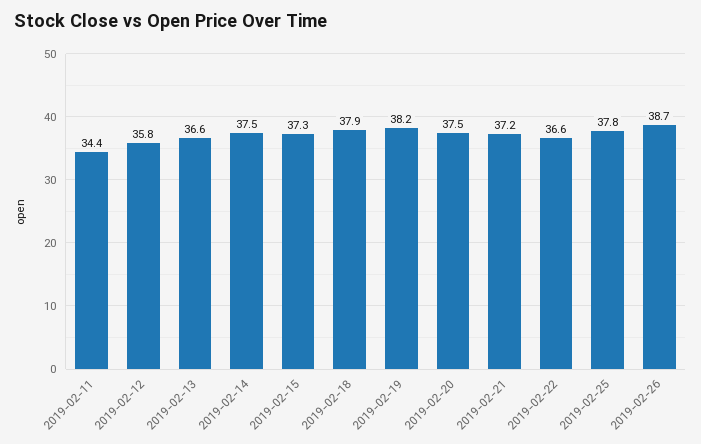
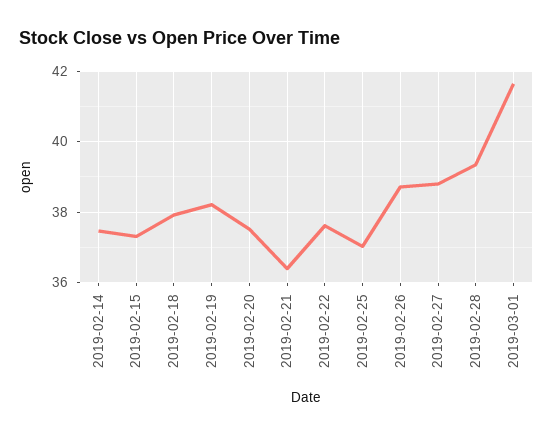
2019-02-11: 34.4 -> none
2019-02-12: 35.8 -> none
2019-02-13: 36.6 -> none
2019-02-21: 37.2 -> 36.4
2019-02-22: 36.6 -> 37.6
2019-02-25: 37.8 -> 37
2019-02-27: none -> 38.8
2019-02-28: none -> 39.4
2019-03-01: none -> 41.6

